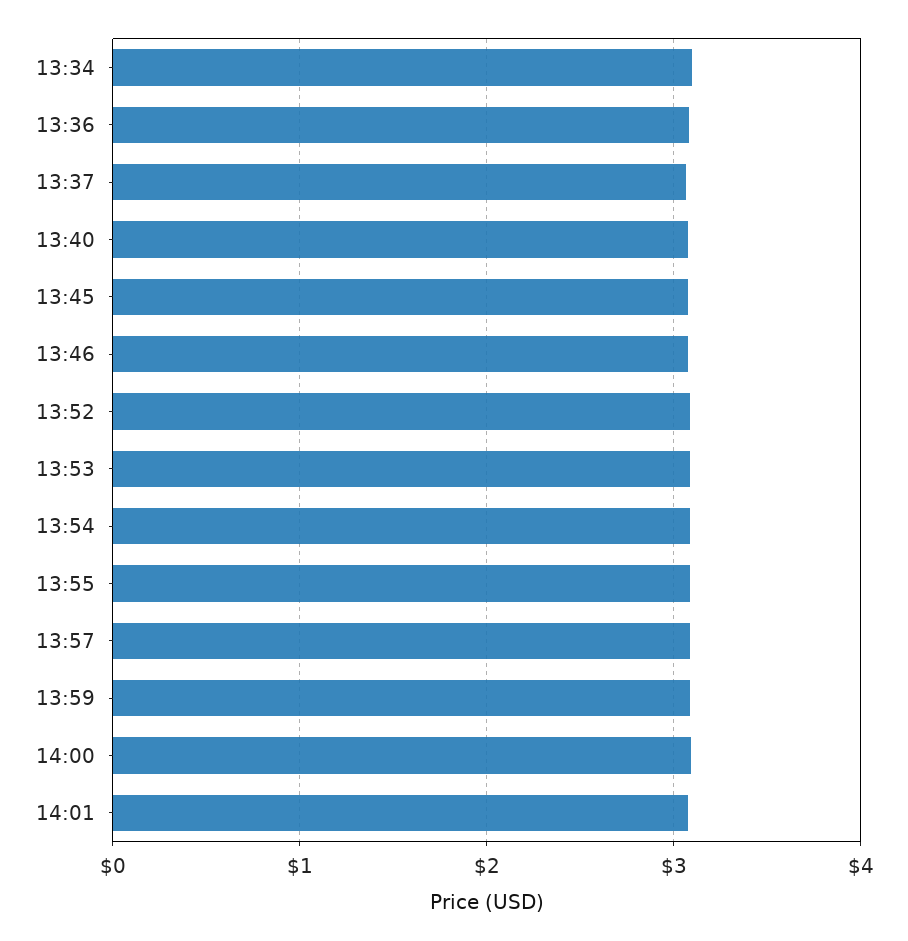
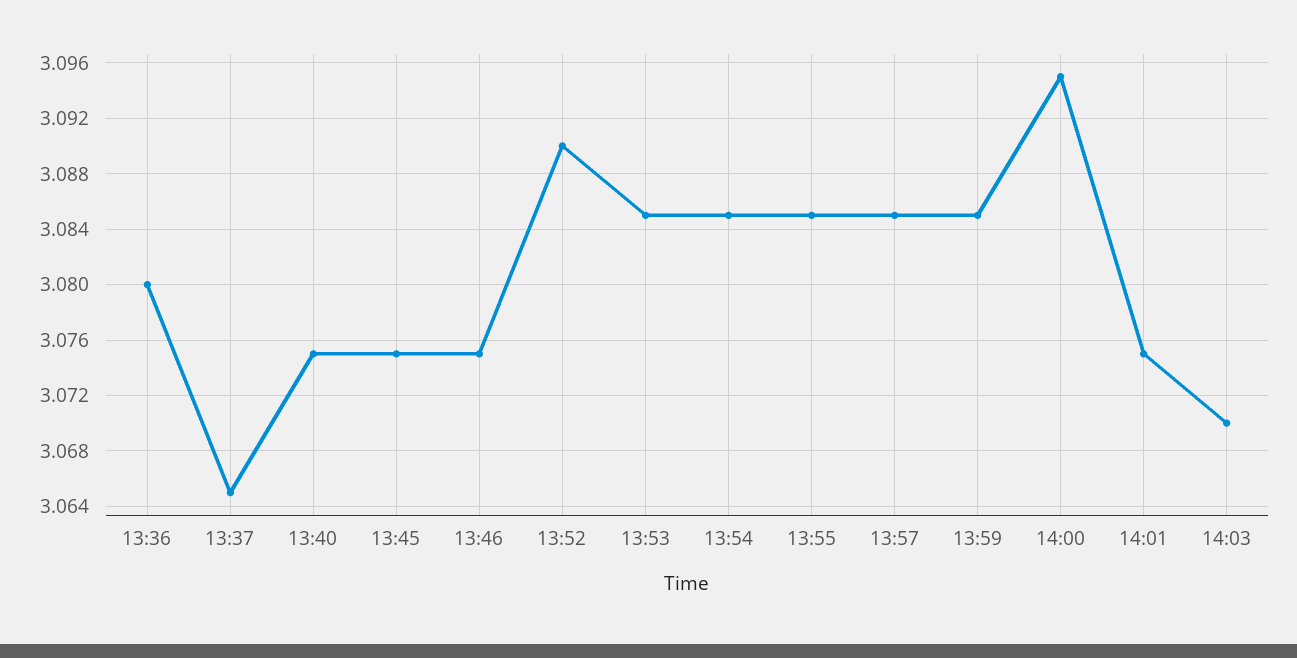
13:34: 3.1 -> none
14:03: none -> 3.07

